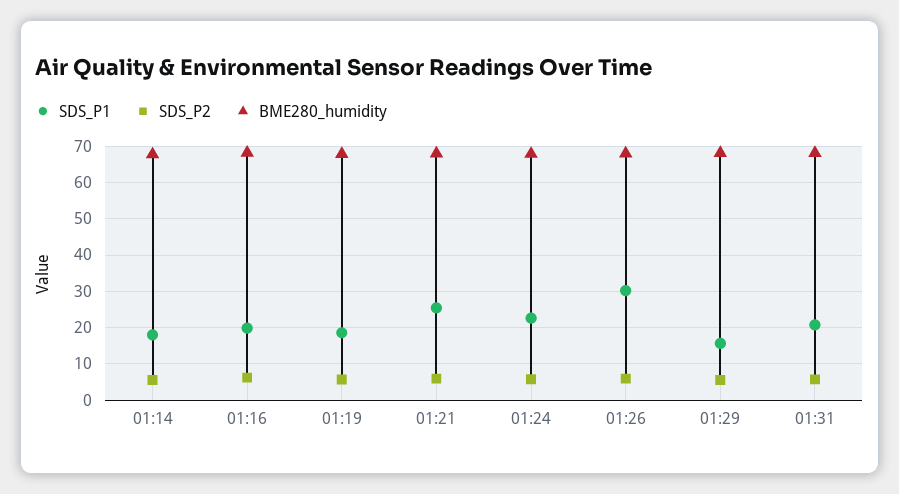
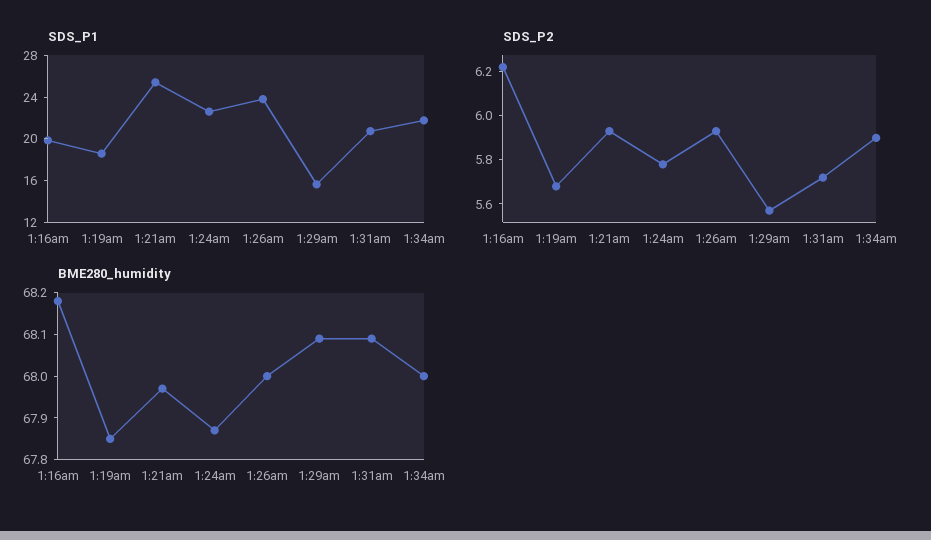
SDS_P1, 01:14: 18 -> none
SDS_P2, 01:14: 6 -> none
BME280_humidity, 01:14: 68 -> none
SDS_P1, 01:26: 30 -> 24
SDS_P1, 1:34am: none -> 22
SDS_P2, 1:34am: none -> 5.9
BME280_humidity, 1:34am: none -> 68

